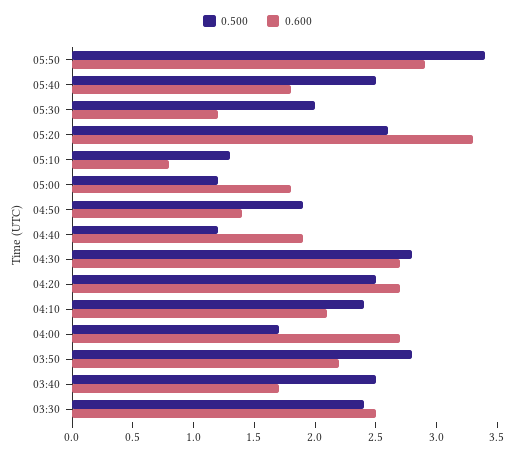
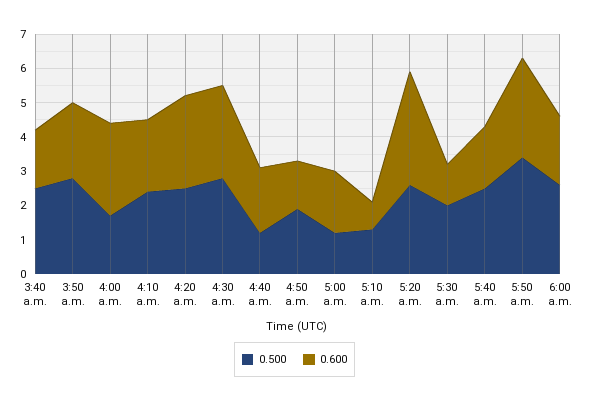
0.500, 03:30: 2.4 -> none
0.600, 03:30: 2.5 -> none
0.500, 6:00 a.m.: none -> 2.5
0.600, 6:00 a.m.: none -> 2

